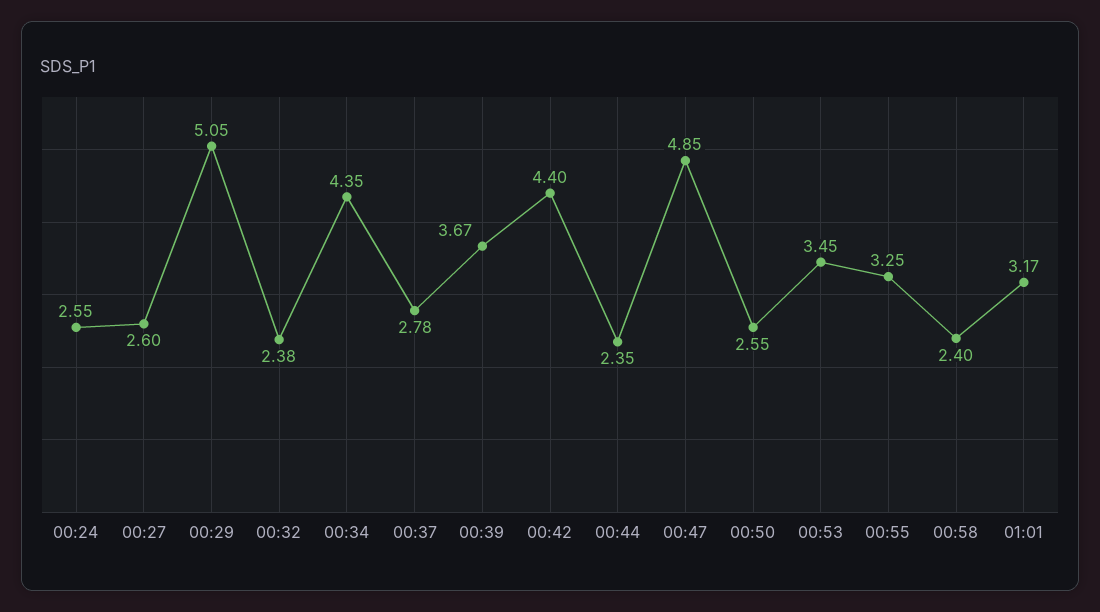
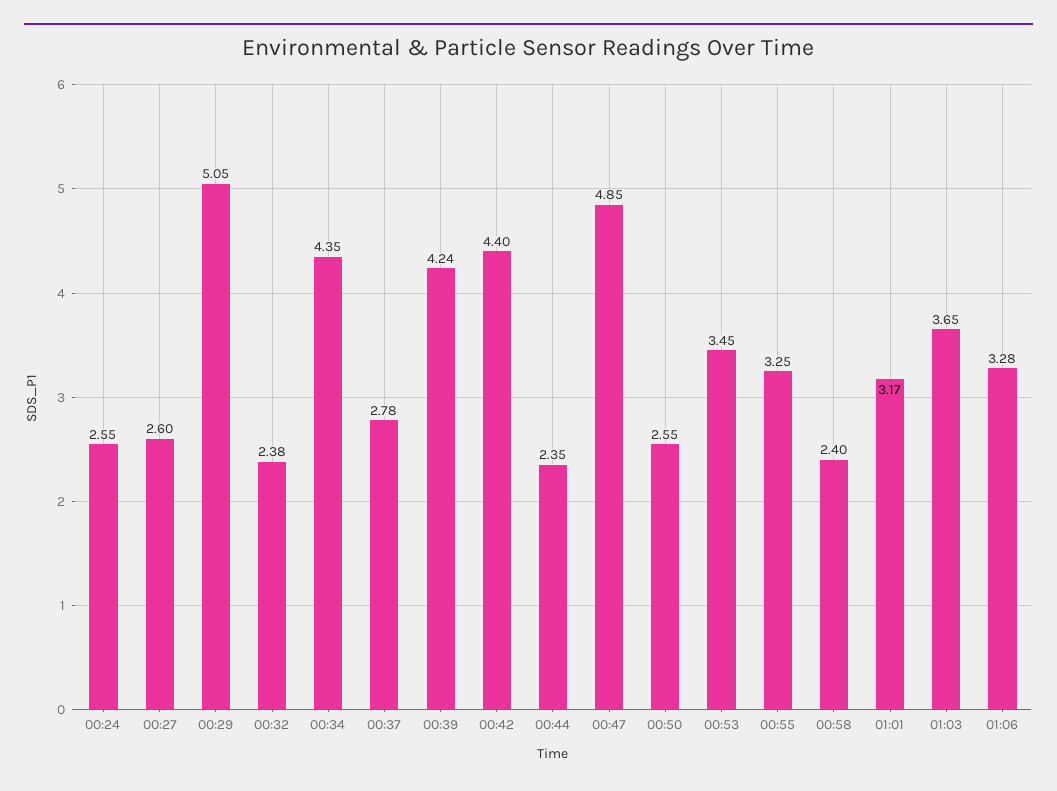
00:39: 3.67 -> 4.24
01:03: none -> 3.65
01:06: none -> 3.28

